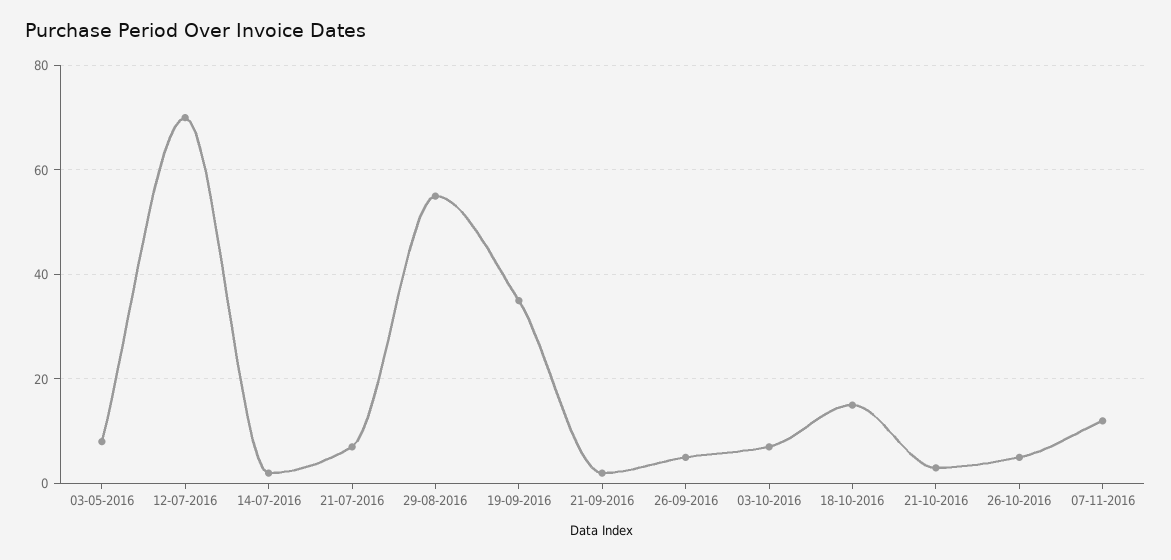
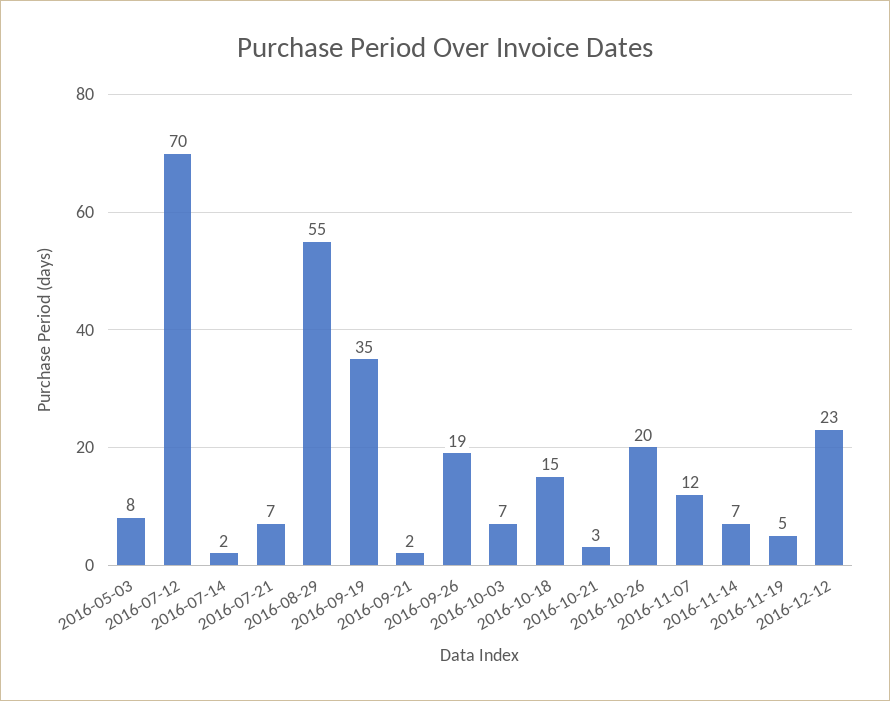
26-09-2016: 5 -> 19
26-10-2016: 5 -> 20
2016-11-14: none -> 7
2016-11-19: none -> 5
2016-12-12: none -> 23

